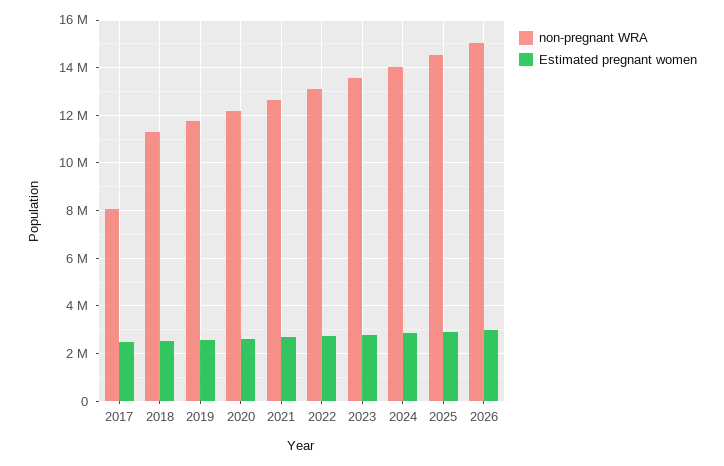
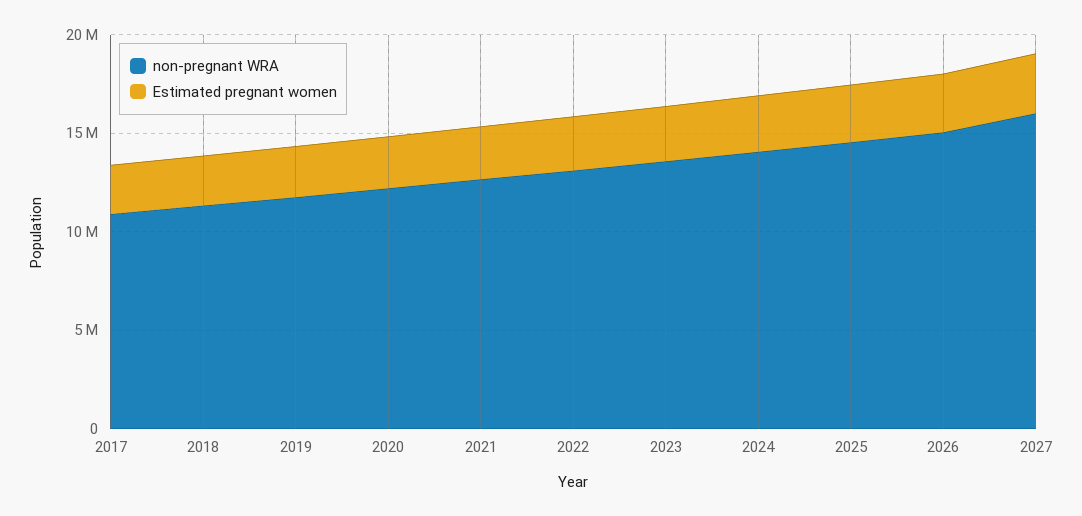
non-pregnant WRA, 2017: 8000000 -> 11000000
non-pregnant WRA, 2027: none -> 16000000
Estimated pregnant women, 2027: none -> 3000000

